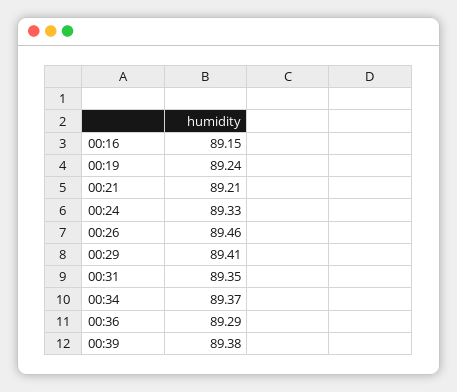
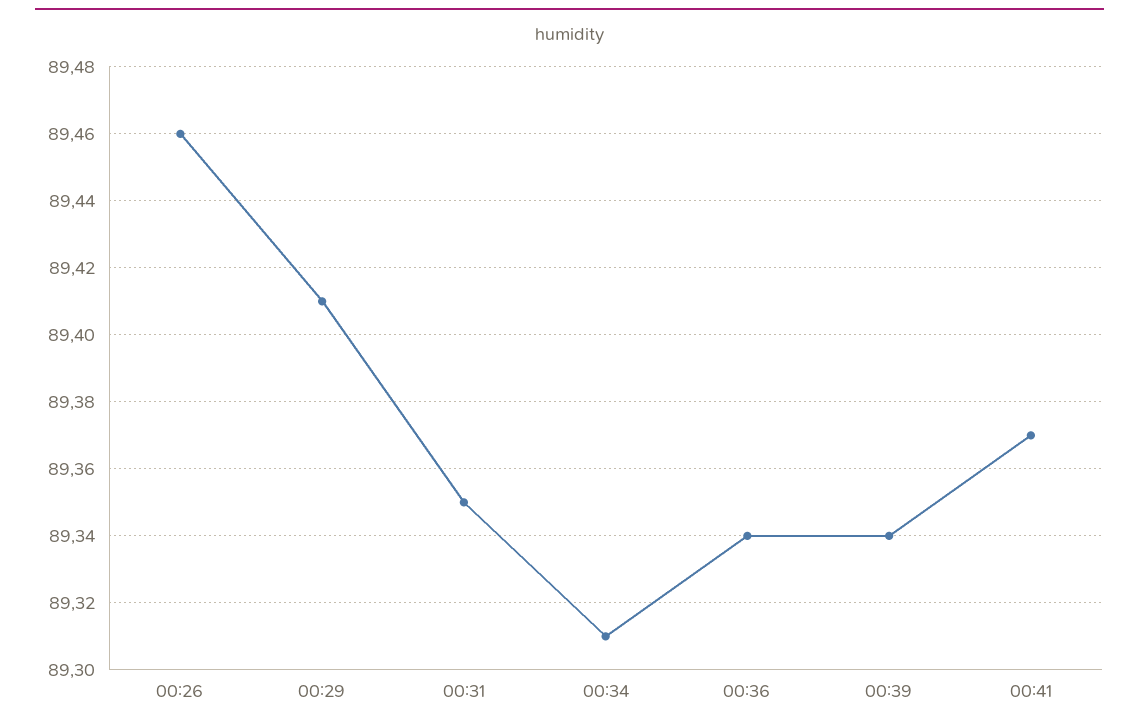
00:16: 89.15 -> none
00:19: 89.24 -> none
00:21: 89.21 -> none
00:24: 89.33 -> none
00:34: 89.37 -> 89.31
00:36: 89.29 -> 89.34
00:39: 89.38 -> 89.34
00:41: none -> 89.37

